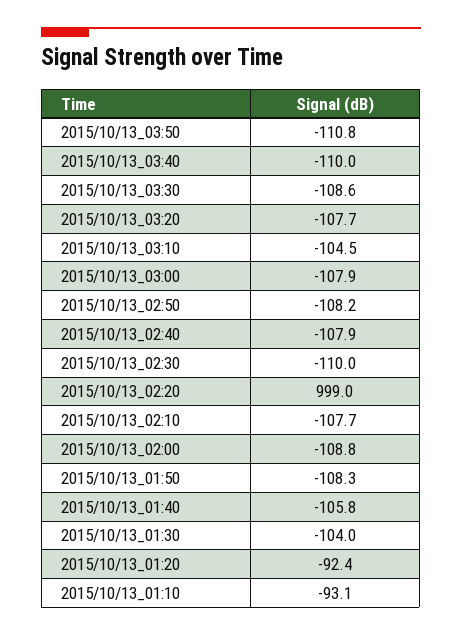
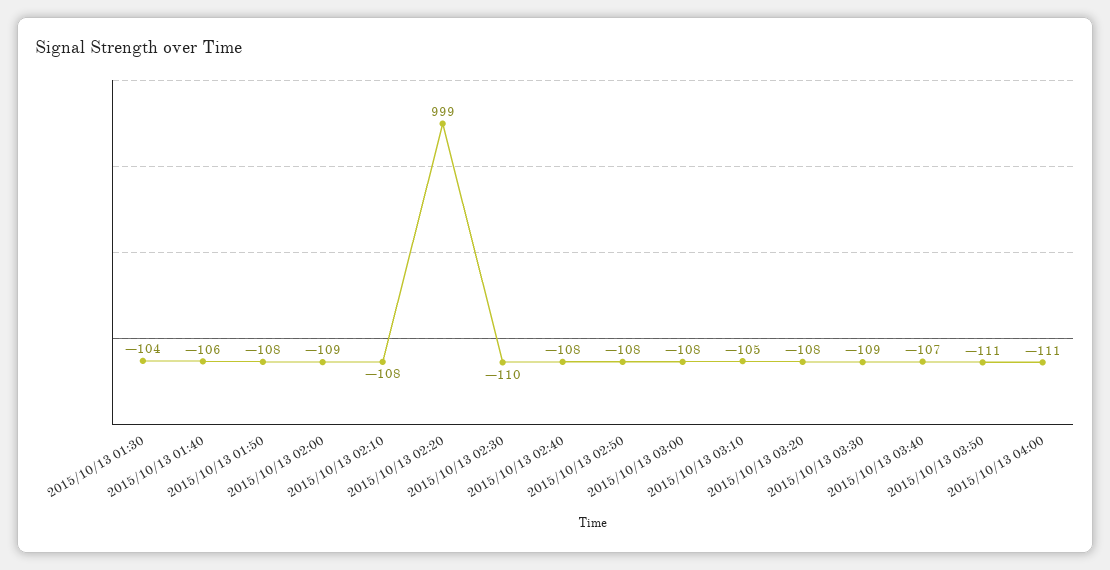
2015/10/13_03:40: -110 -> -107
2015/10/13_01:20: -92.4 -> none
2015/10/13_01:10: -93.1 -> none
2015/10/13 04:00: none -> -111

